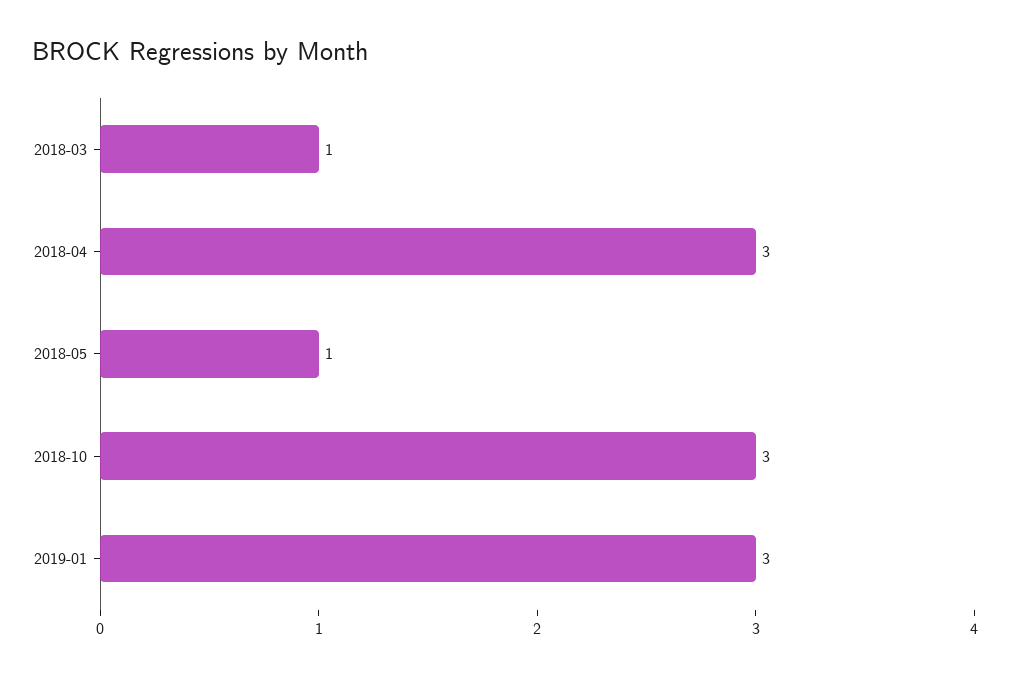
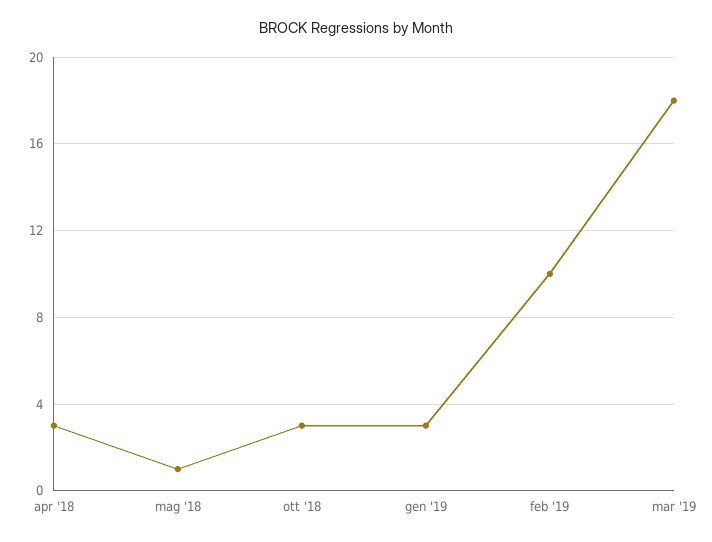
2018-03: 1 -> none
feb '19: none -> 10
mar '19: none -> 18

